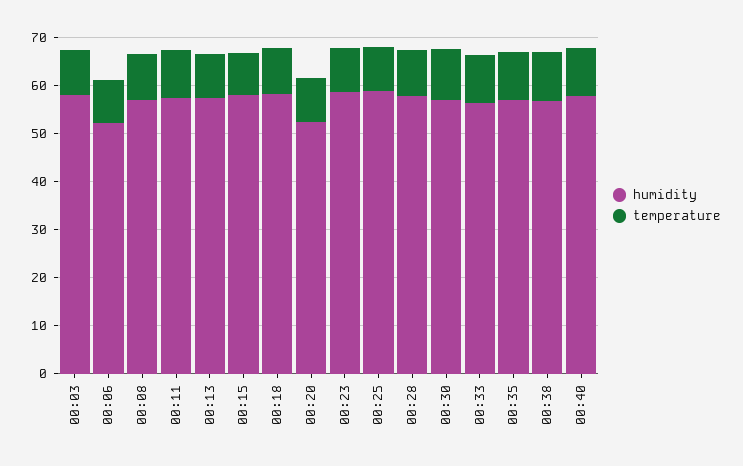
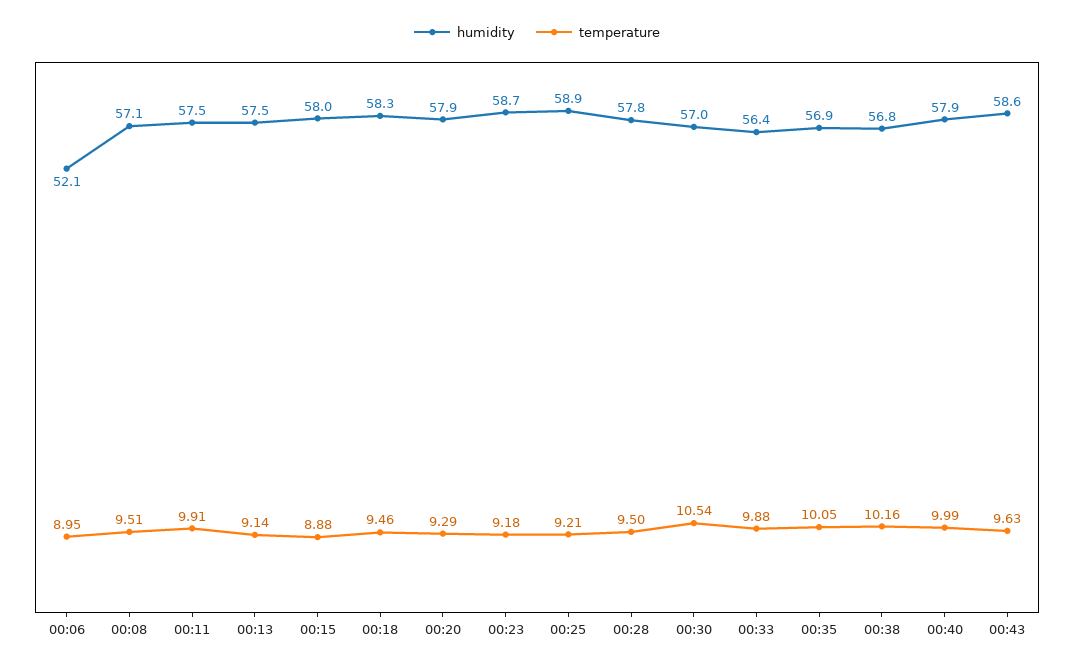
humidity, 00:03: 58 -> none
temperature, 00:03: 10 -> none
humidity, 00:20: 52 -> 57.9
humidity, 00:43: none -> 58.6
temperature, 00:43: none -> 9.63

